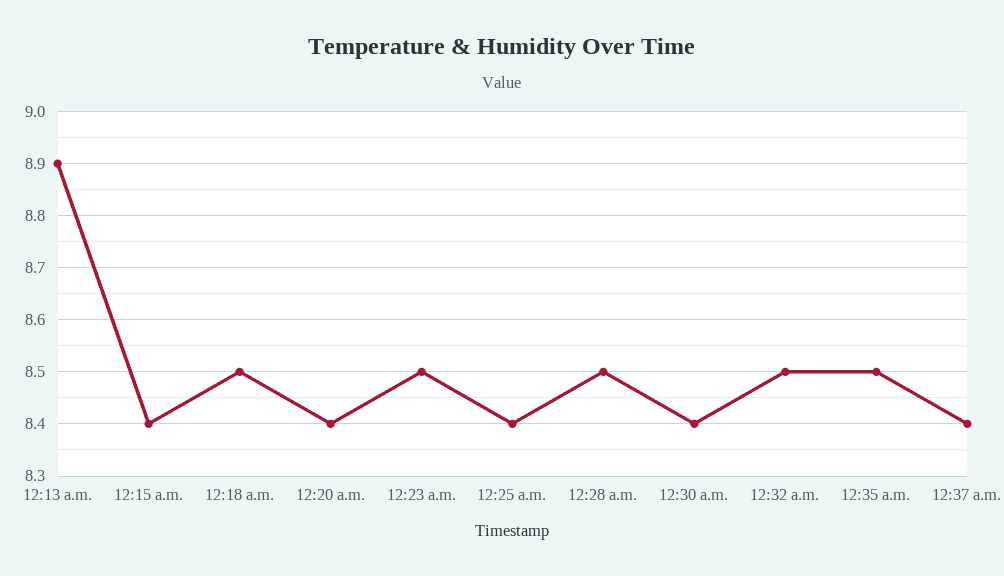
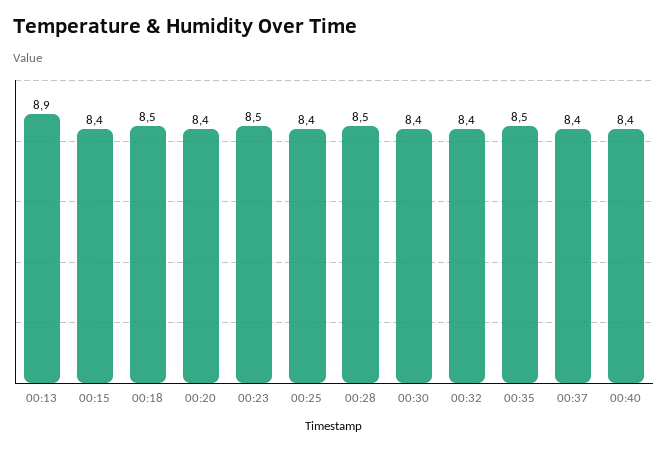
12:32 a.m.: 8.5 -> 8.4
00:40: none -> 8.4

